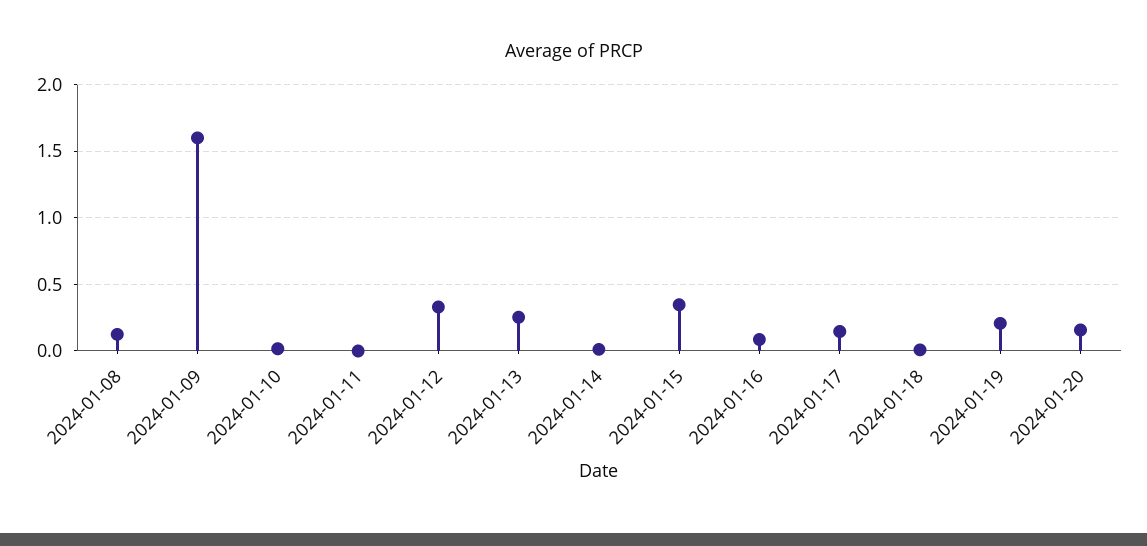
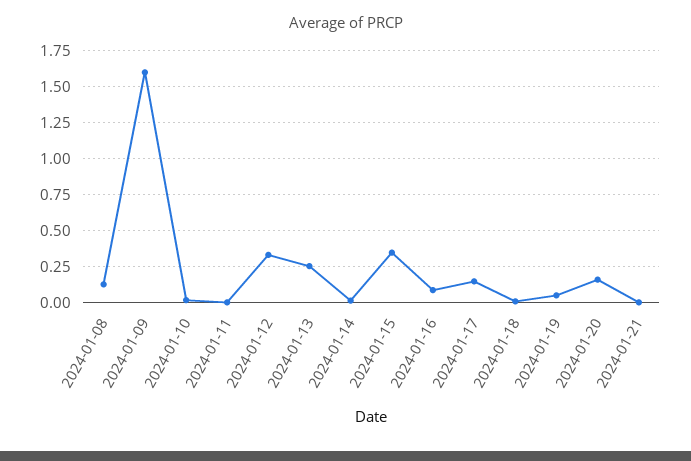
2024-01-19: 0.2 -> 0.05
2024-01-21: none -> 0

